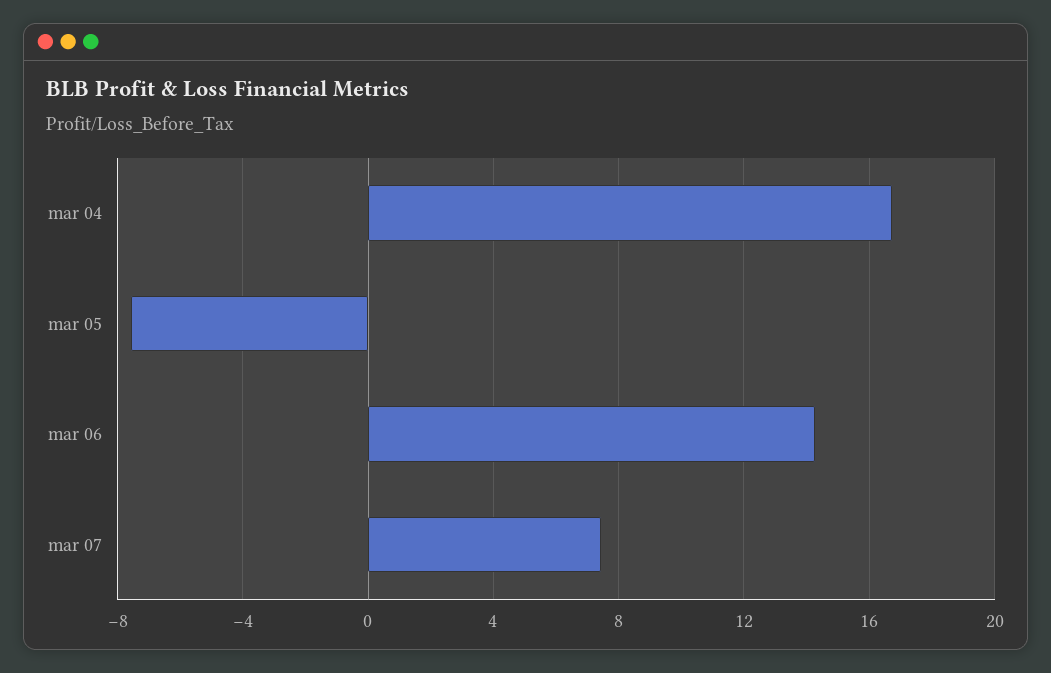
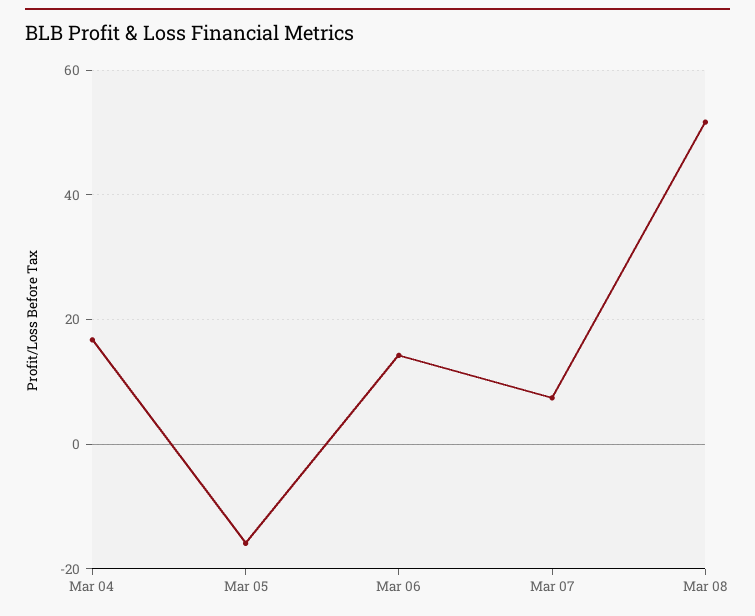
mar 05: -7.5 -> -16
Mar 08: none -> 52

